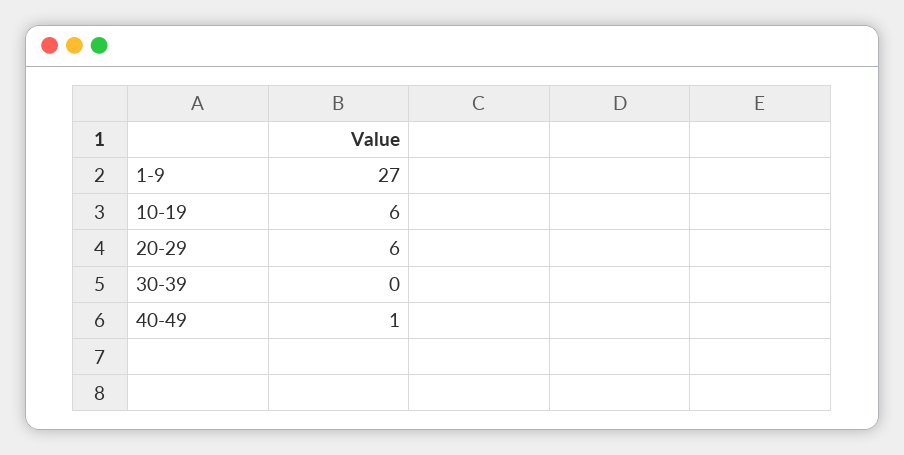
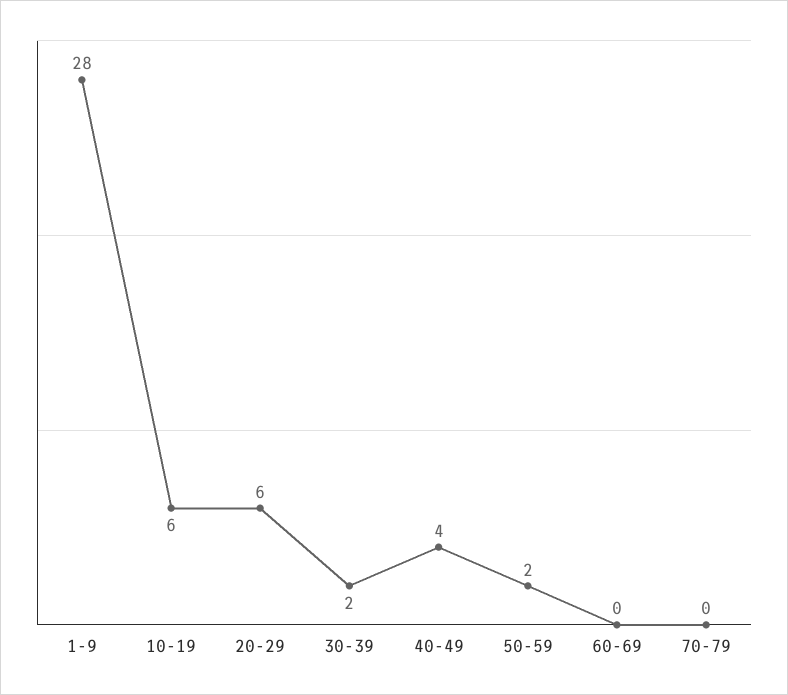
1-9: 27 -> 28
30-39: 0 -> 2
40-49: 1 -> 4
50-59: none -> 2
60-69: none -> 0
70-79: none -> 0

